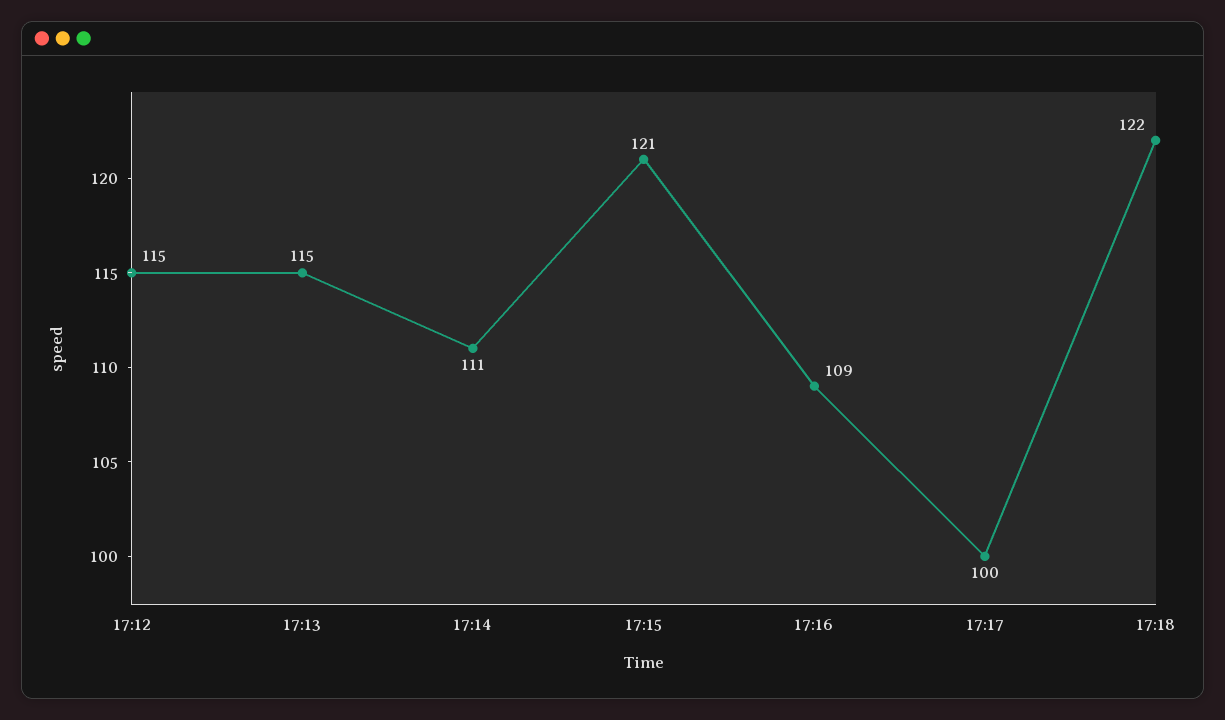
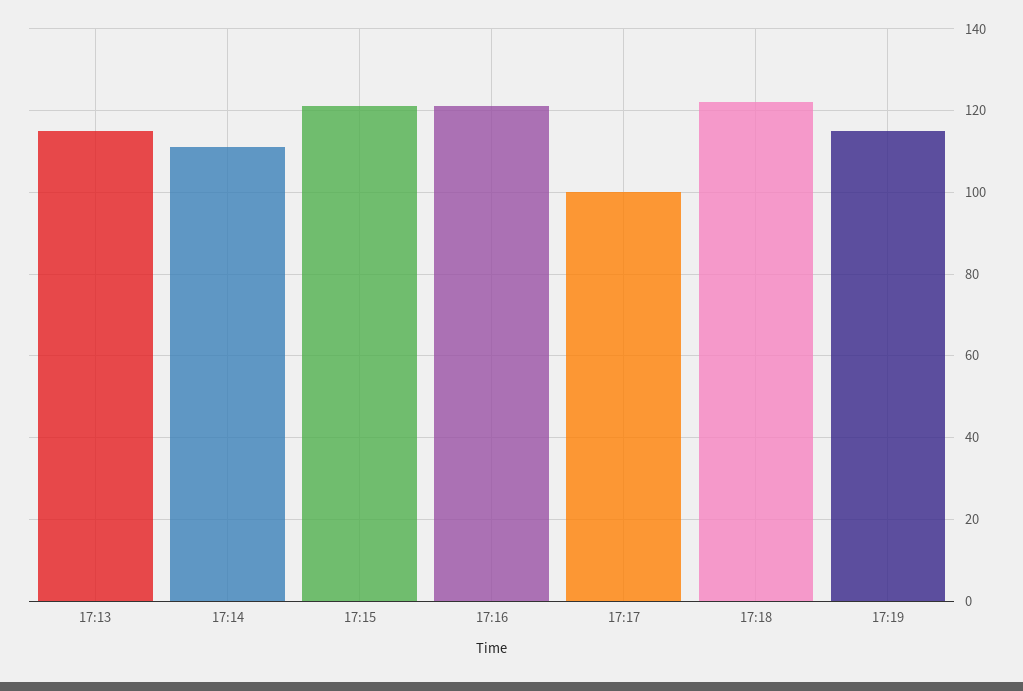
17:12: 115 -> none
17:16: 109 -> 120
17:19: none -> 115

